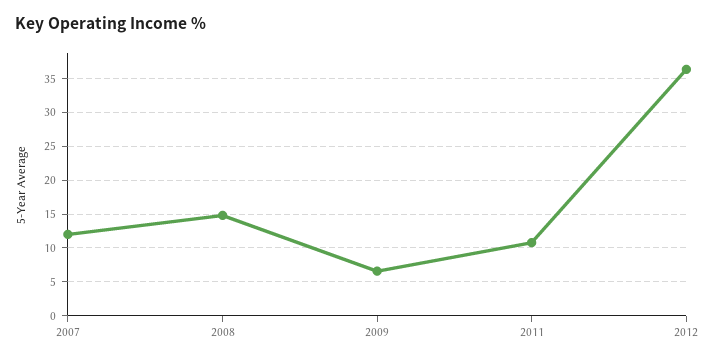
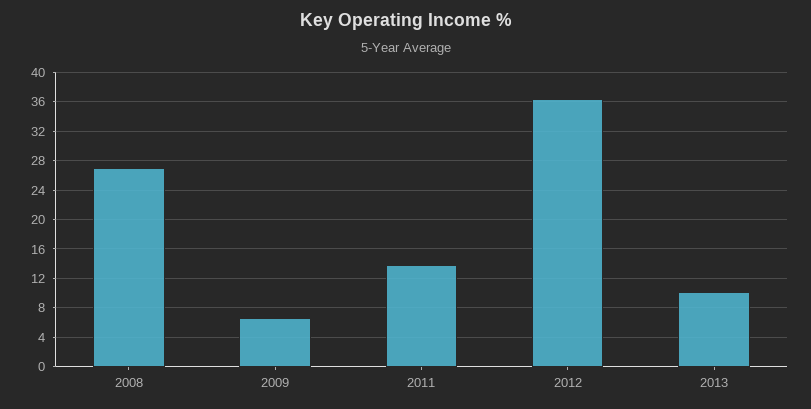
2007: 12 -> none
2008: 15 -> 27
2011: 11 -> 14
2013: none -> 10

